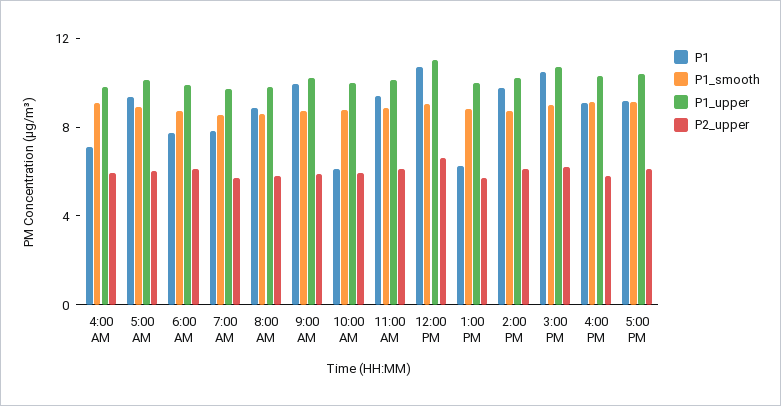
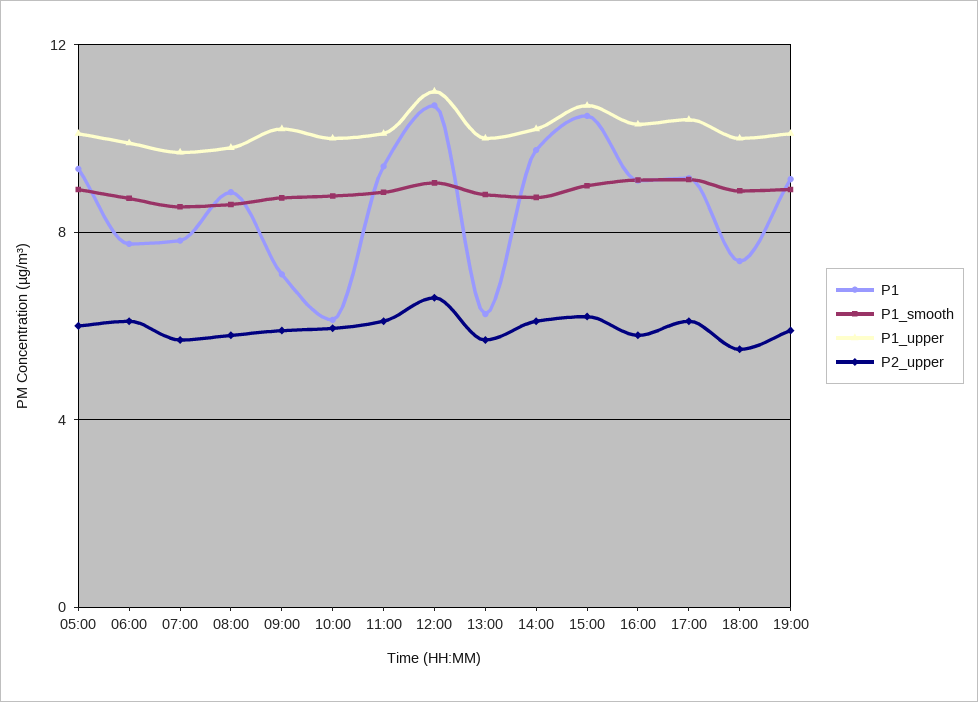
P1, 4:00 AM: 7 -> none
P1_smooth, 4:00 AM: 9 -> none
P1_upper, 4:00 AM: 10 -> none
P2_upper, 4:00 AM: 6 -> none
P1, 9:00 AM: 10 -> 7
P1, 18:00: none -> 7.5
P1_smooth, 18:00: none -> 9
P1_upper, 18:00: none -> 10
P2_upper, 18:00: none -> 5.5
P1, 19:00: none -> 9
P1_smooth, 19:00: none -> 9
P1_upper, 19:00: none -> 10
P2_upper, 19:00: none -> 6

